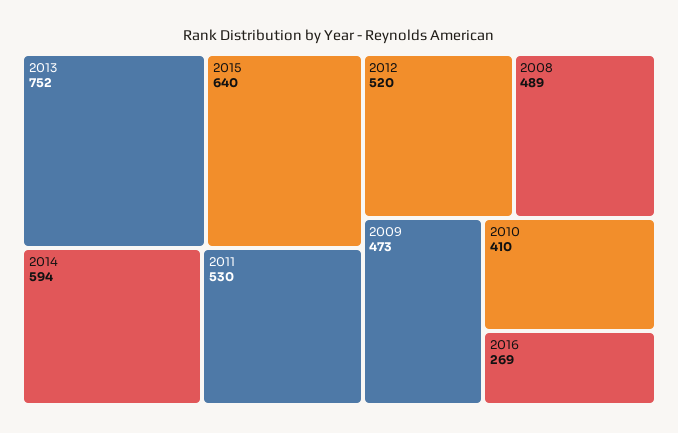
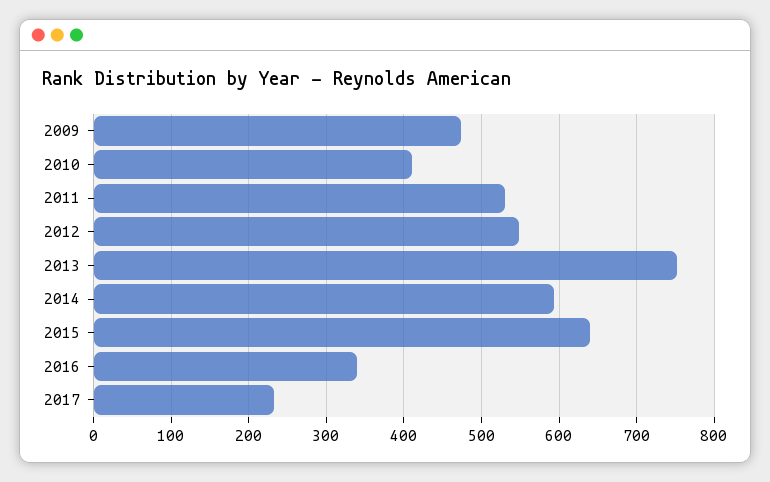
2012: 520 -> 550
2008: 489 -> none
2016: 269 -> 340
2017: none -> 230

